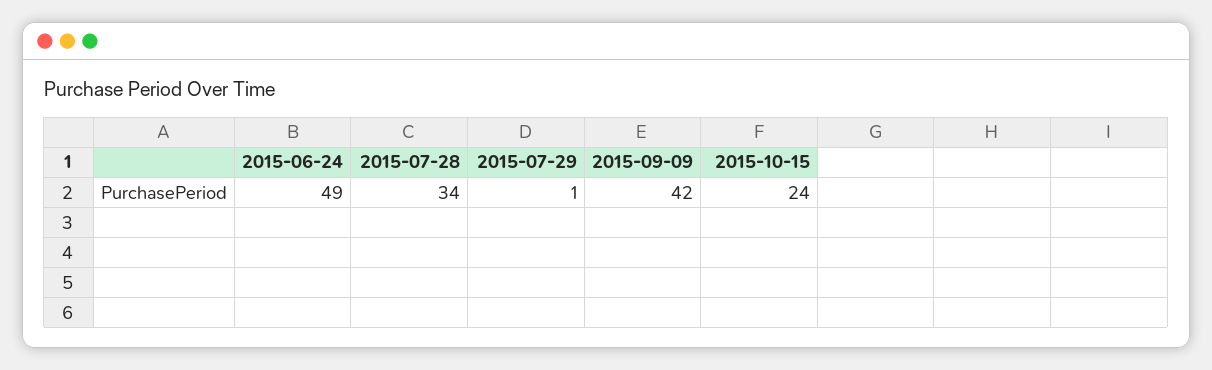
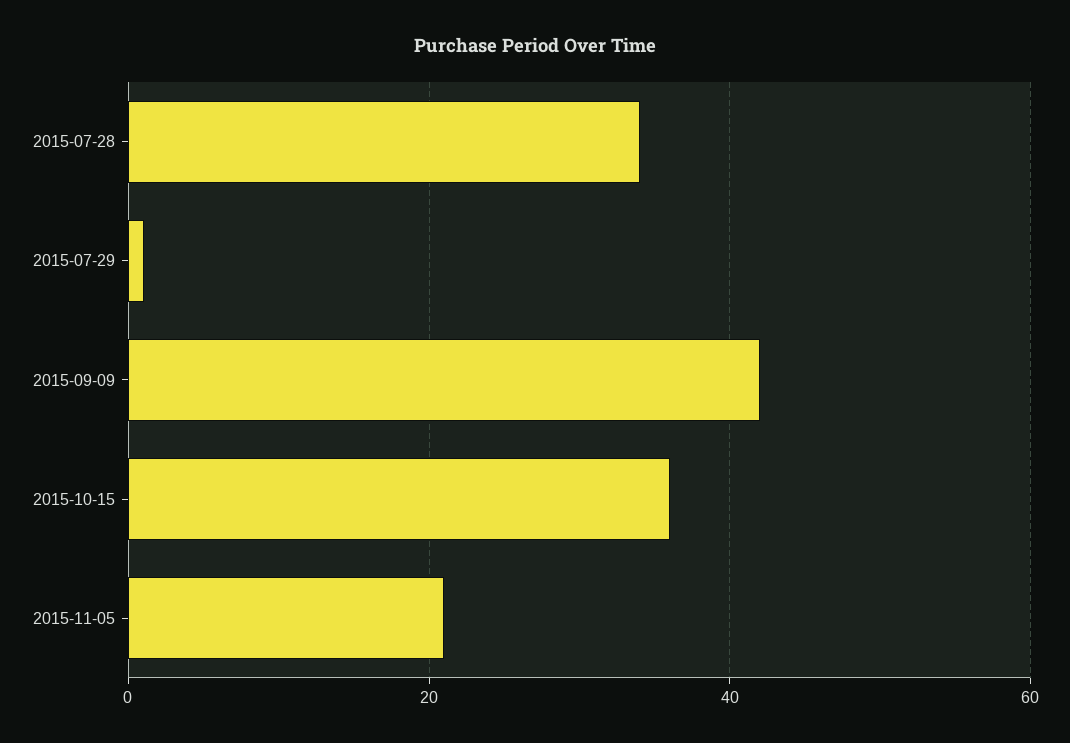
2015-06-24: 49 -> none
2015-10-15: 24 -> 35
2015-11-05: none -> 20

